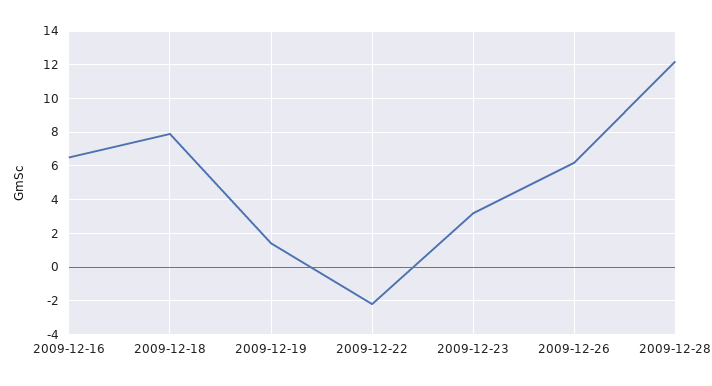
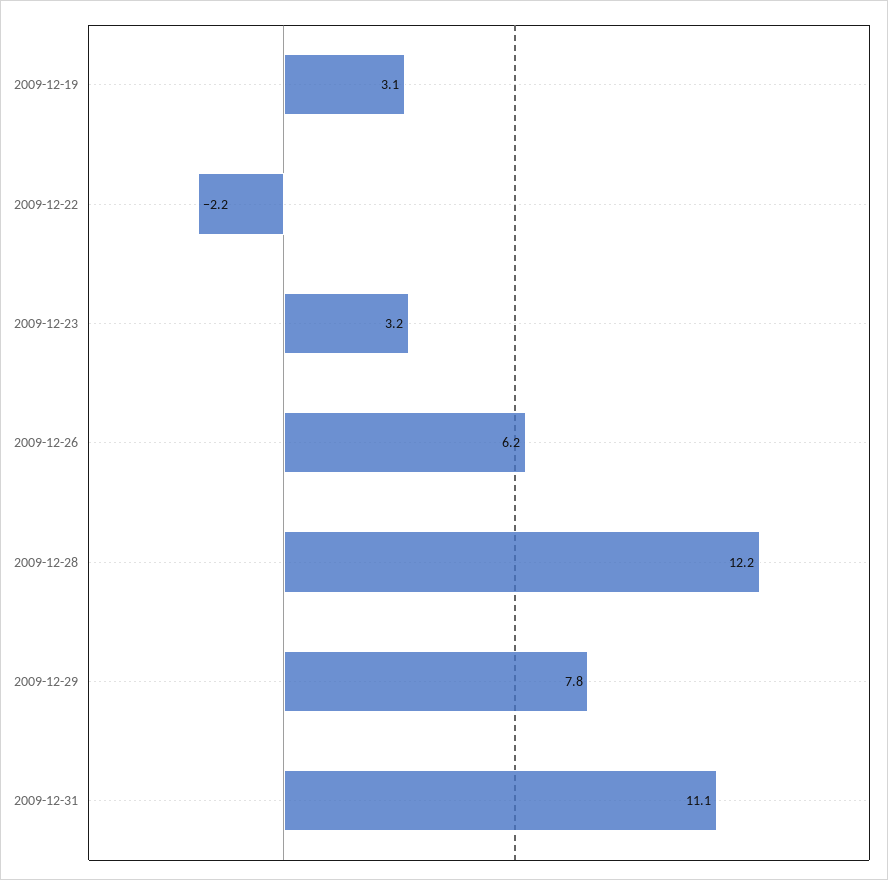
2009-12-16: 6.5 -> none
2009-12-18: 8 -> none
2009-12-19: 1.5 -> 3.1
2009-12-29: none -> 7.8
2009-12-31: none -> 11.1

